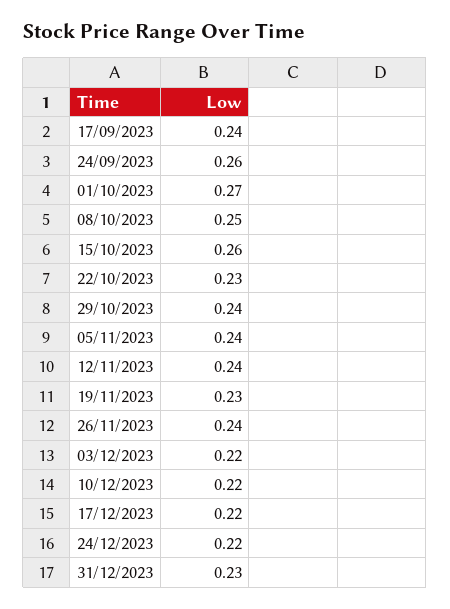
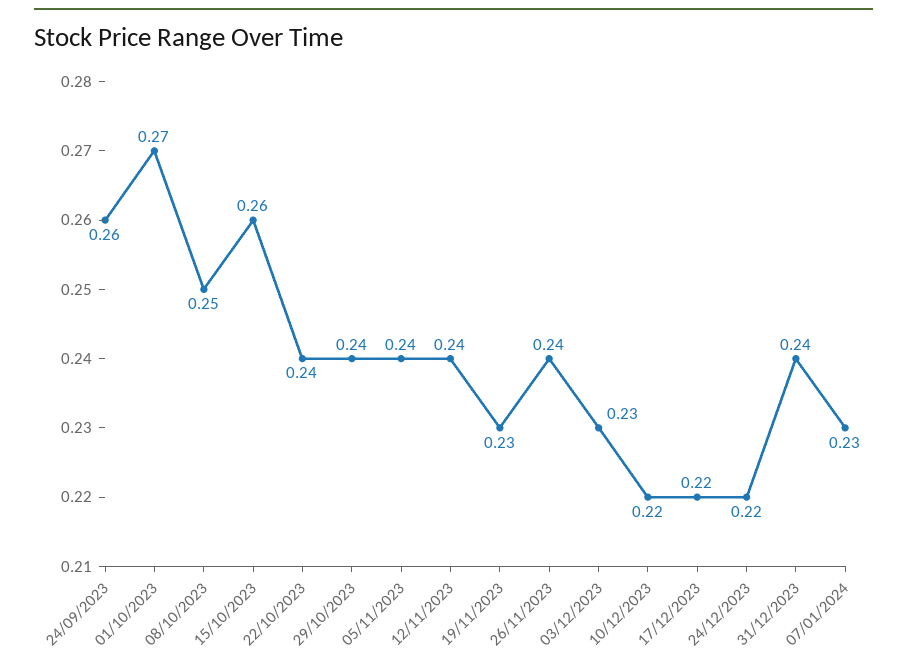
17/09/2023: 0.24 -> none
22/10/2023: 0.23 -> 0.24
03/12/2023: 0.22 -> 0.23
31/12/2023: 0.23 -> 0.24
07/01/2024: none -> 0.23

